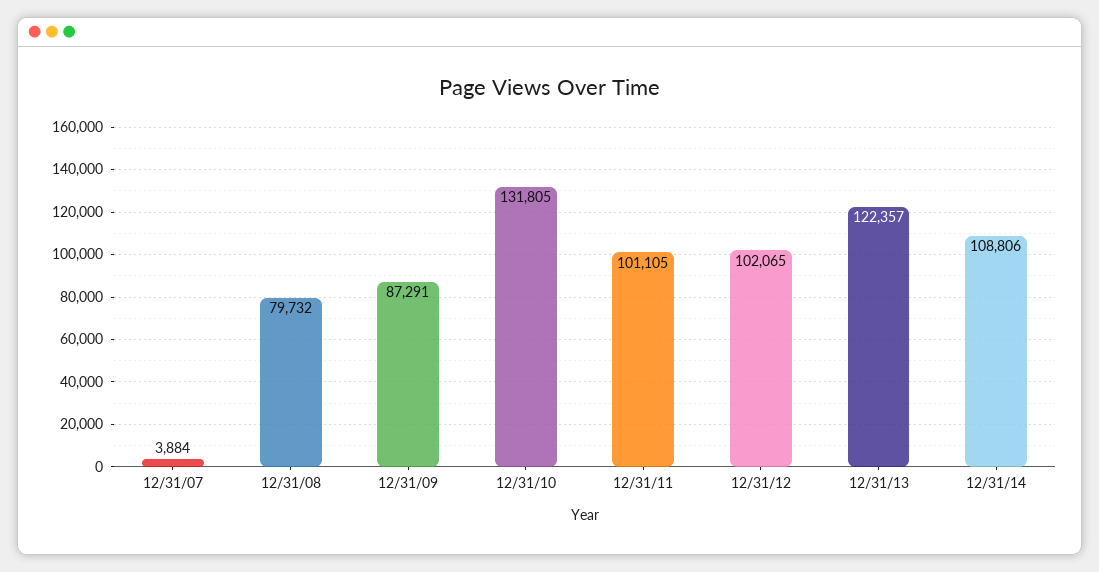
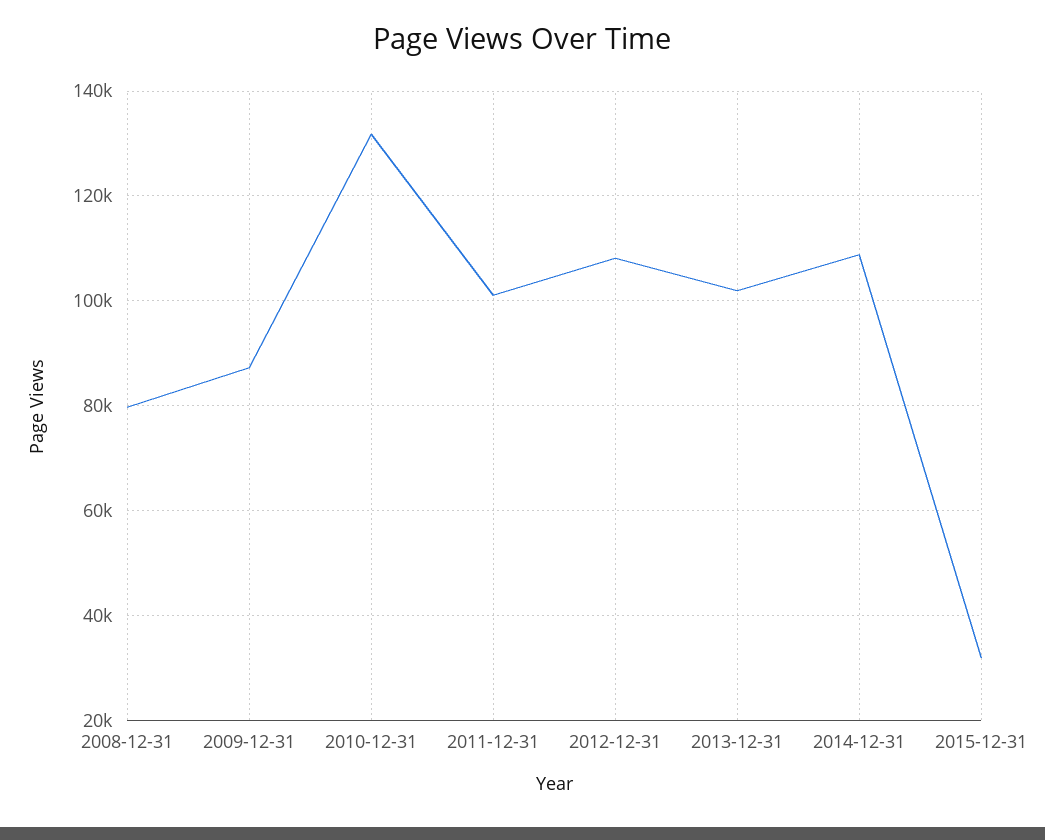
12/31/07: 3884 -> none
12/31/12: 102065 -> 108000
12/31/13: 122357 -> 102000
2015-12-31: none -> 32000

